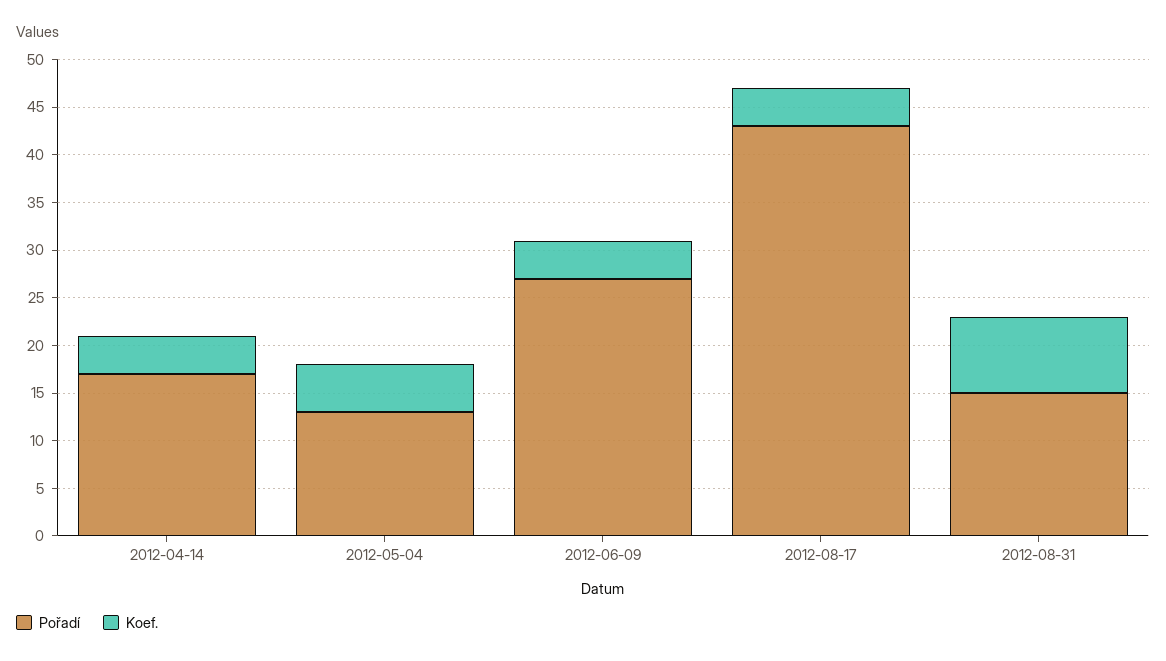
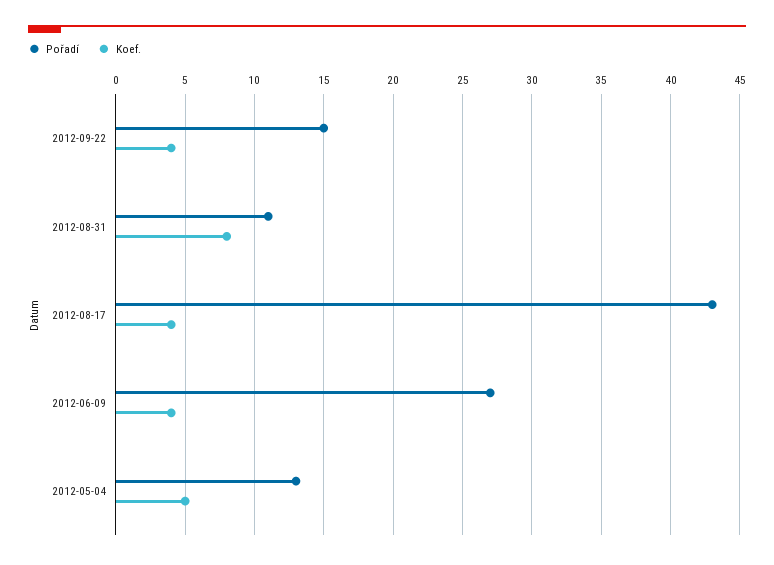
Pořadí, 2012-04-14: 17 -> none
Koef., 2012-04-14: 4 -> none
Pořadí, 2012-08-31: 15 -> 11
Pořadí, 2012-09-22: none -> 15
Koef., 2012-09-22: none -> 4

